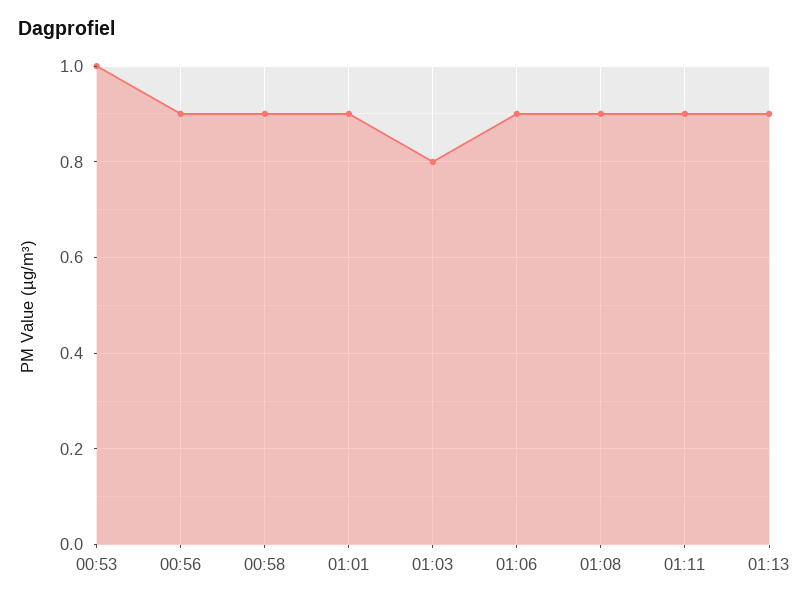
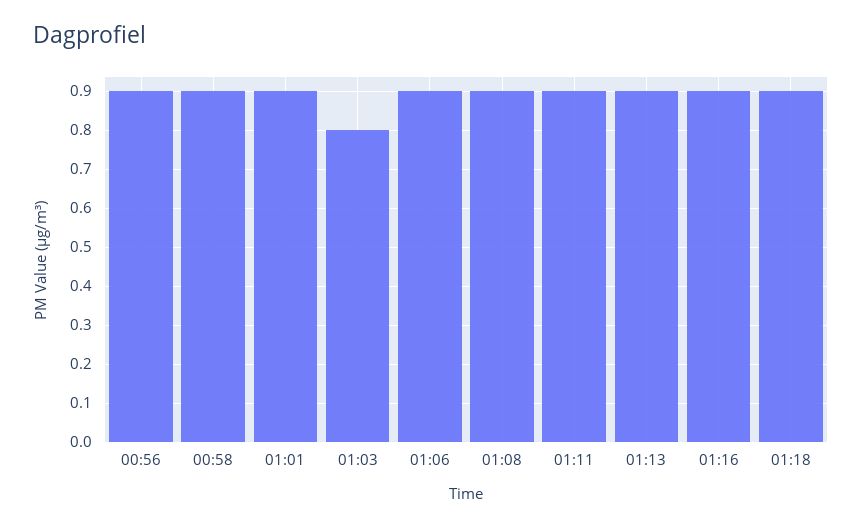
00:53: 1 -> none
01:16: none -> 0.9
01:18: none -> 0.9

